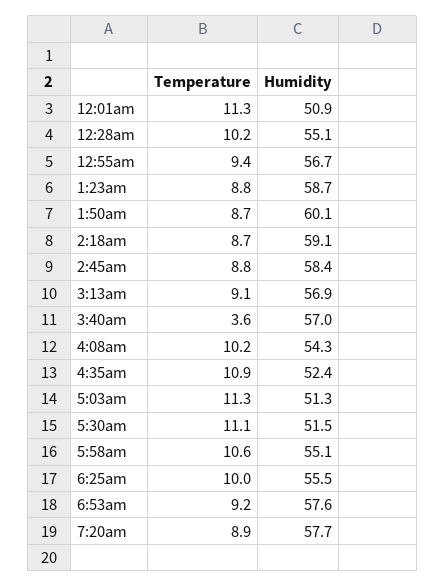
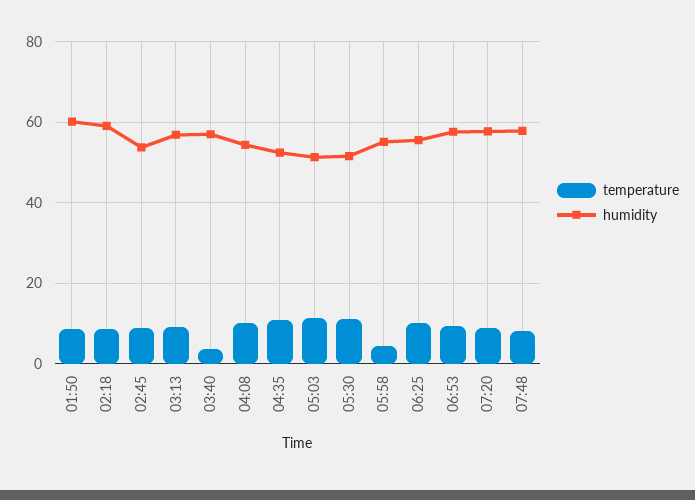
Temperature, 12:01am: 11.3 -> none
Humidity, 12:01am: 50.9 -> none
Temperature, 12:28am: 10.2 -> none
Humidity, 12:28am: 55.1 -> none
Temperature, 12:55am: 9.4 -> none
Humidity, 12:55am: 56.7 -> none
Temperature, 1:23am: 8.8 -> none
Humidity, 1:23am: 58.7 -> none
Humidity, 2:45am: 58.4 -> 54
Temperature, 5:58am: 10.6 -> 4
Temperature, 07:48: none -> 8
Humidity, 07:48: none -> 58

